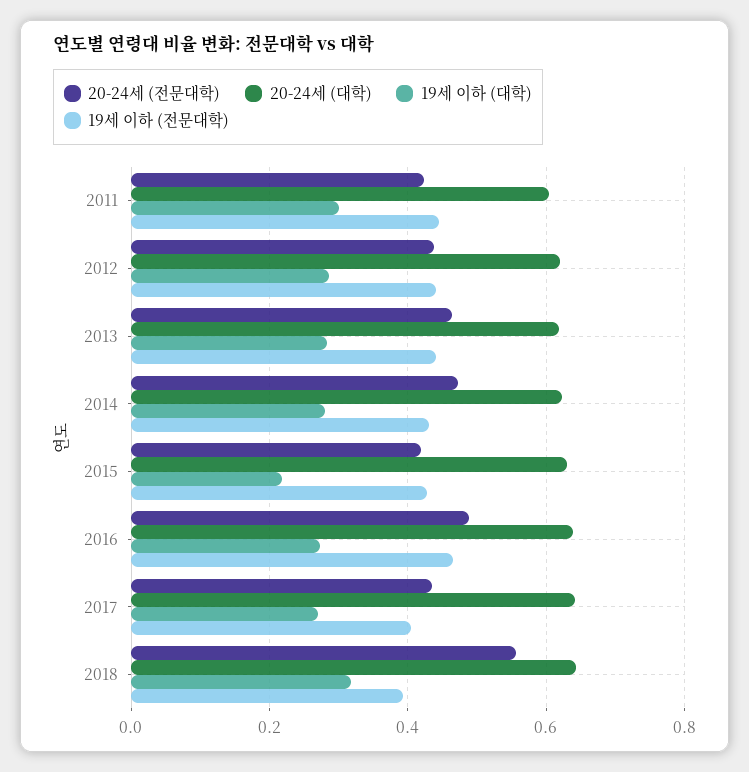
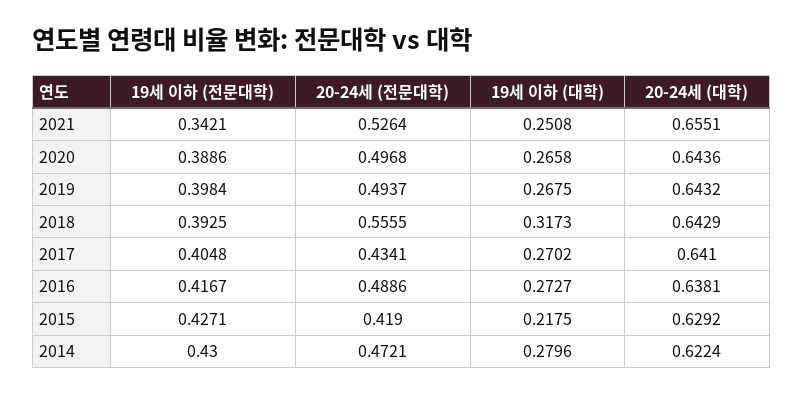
20-24세 (전문대학), 2011: 0.42 -> none
20-24세 (대학), 2011: 0.6 -> none
19세 이하 (대학), 2011: 0.3 -> none
19세 이하 (전문대학), 2011: 0.44 -> none
20-24세 (전문대학), 2012: 0.44 -> none
20-24세 (대학), 2012: 0.62 -> none
19세 이하 (대학), 2012: 0.28 -> none
19세 이하 (전문대학), 2012: 0.44 -> none
20-24세 (전문대학), 2013: 0.46 -> none
20-24세 (대학), 2013: 0.62 -> none
19세 이하 (대학), 2013: 0.28 -> none
19세 이하 (전문대학), 2013: 0.44 -> none
19세 이하 (전문대학), 2016: 0.46 -> 0.4167
19세 이하 (전문대학), 2021: none -> 0.3421
20-24세 (전문대학), 2021: none -> 0.5264
19세 이하 (대학), 2021: none -> 0.2508
20-24세 (대학), 2021: none -> 0.6551
19세 이하 (전문대학), 2020: none -> 0.3886
20-24세 (전문대학), 2020: none -> 0.4968
19세 이하 (대학), 2020: none -> 0.2658
20-24세 (대학), 2020: none -> 0.6436
19세 이하 (전문대학), 2019: none -> 0.3984
20-24세 (전문대학), 2019: none -> 0.4937
19세 이하 (대학), 2019: none -> 0.2675
20-24세 (대학), 2019: none -> 0.6432

